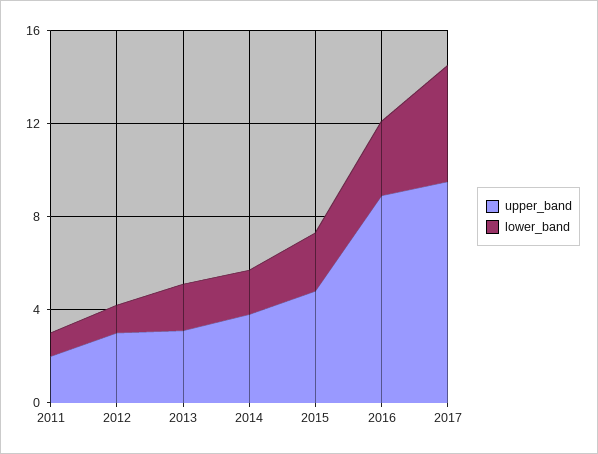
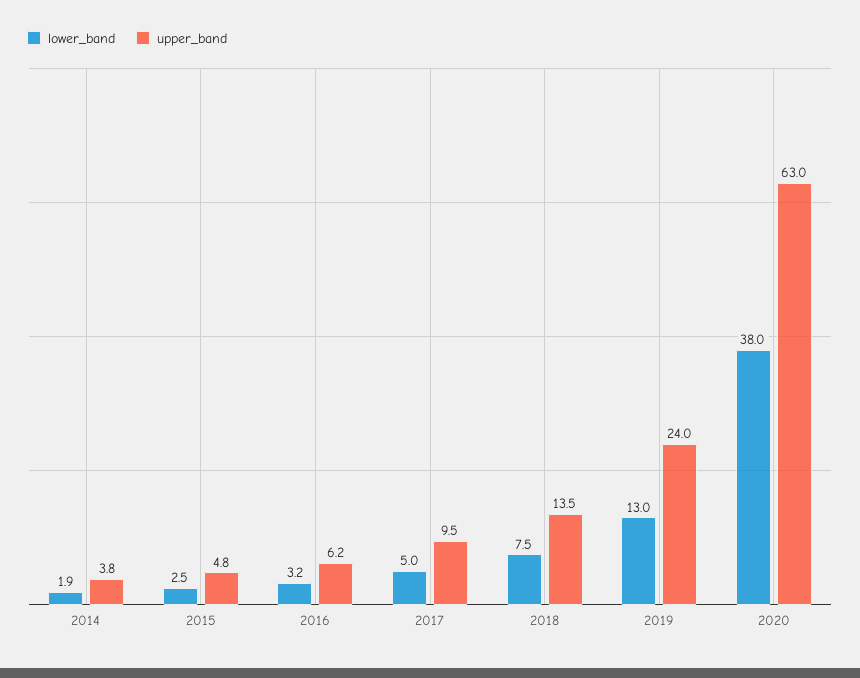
upper_band, 2011: 2 -> none
lower_band, 2011: 1 -> none
upper_band, 2012: 3 -> none
lower_band, 2012: 1 -> none
upper_band, 2013: 3 -> none
lower_band, 2013: 2 -> none
upper_band, 2016: 9 -> 6.2
lower_band, 2018: none -> 7.5
upper_band, 2018: none -> 13.5
lower_band, 2019: none -> 13
upper_band, 2019: none -> 24
lower_band, 2020: none -> 38
upper_band, 2020: none -> 63

